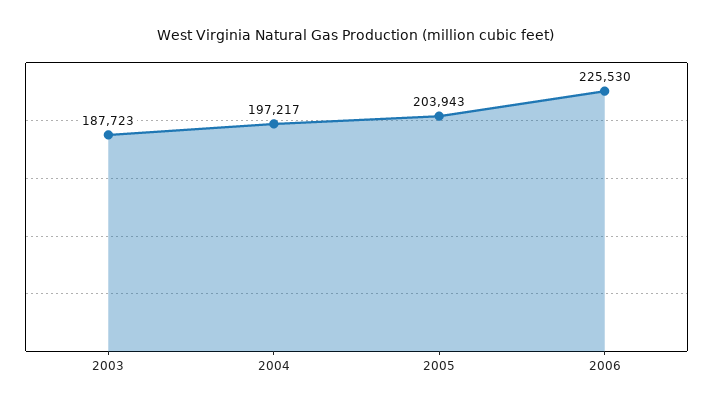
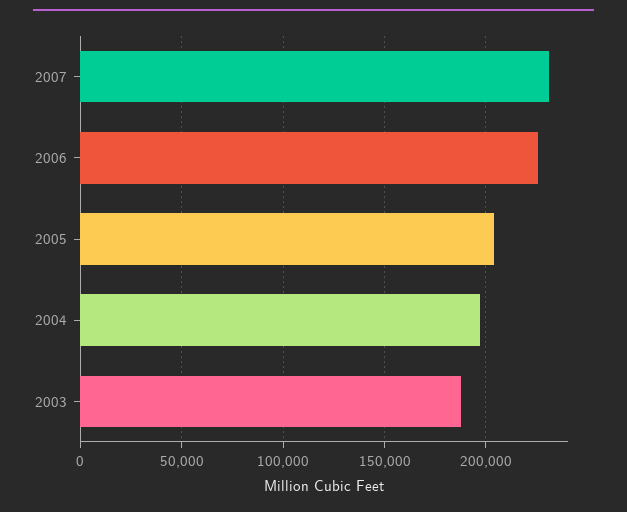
2007: none -> 230000

